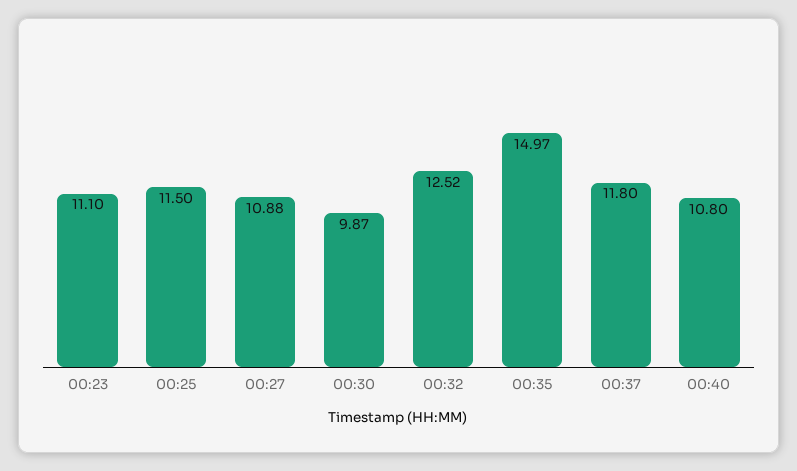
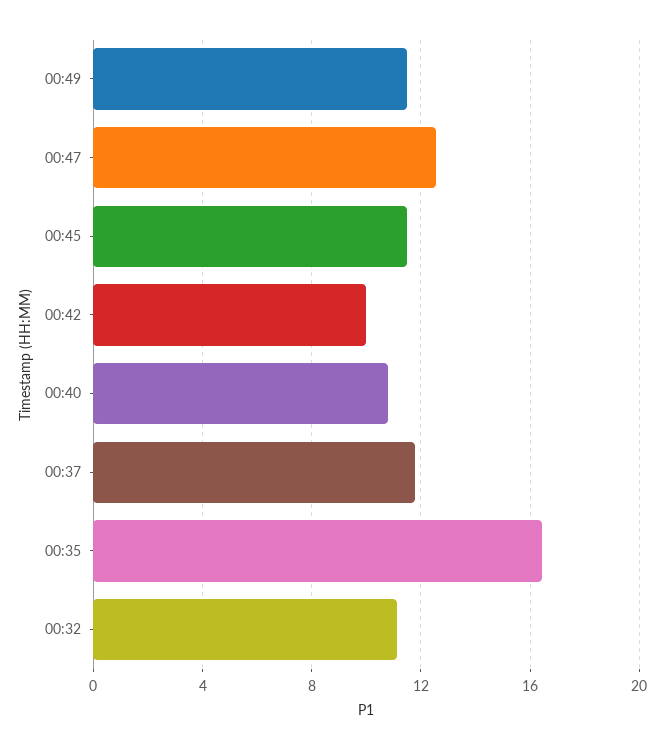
00:23: 11.1 -> none
00:25: 11.5 -> none
00:27: 10.88 -> none
00:30: 9.87 -> none
00:32: 12.52 -> 11
00:35: 14.97 -> 16.5
00:49: none -> 11.5
00:47: none -> 12.5
00:45: none -> 11.5
00:42: none -> 10

